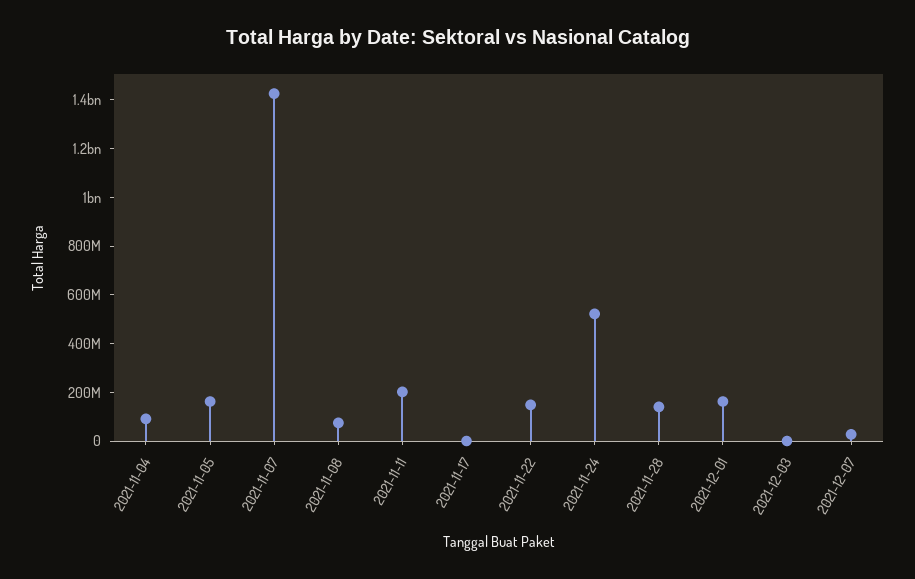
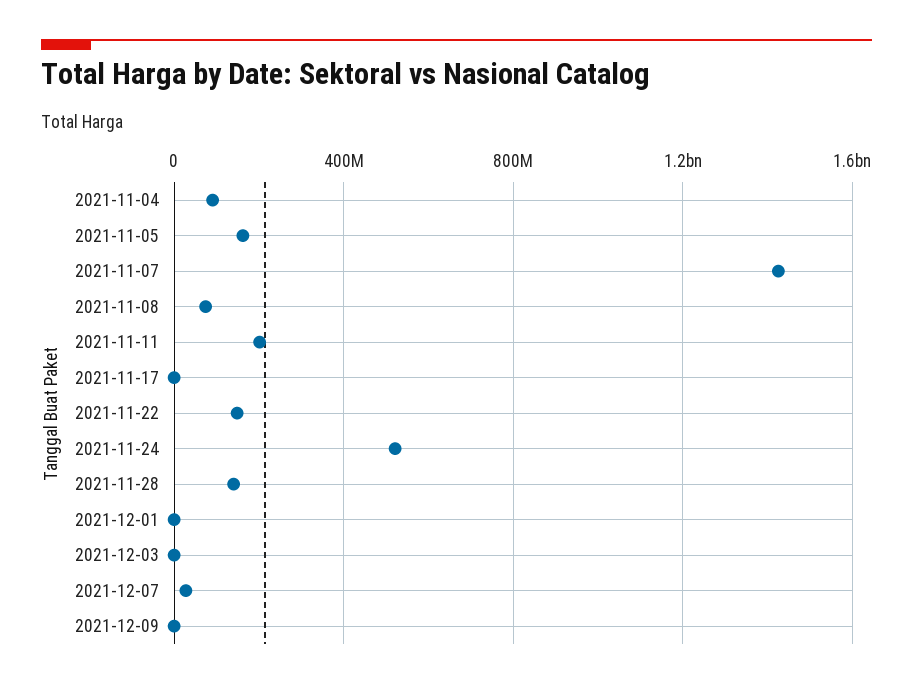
2021-12-01: 150000000 -> 0
2021-12-09: none -> 0

